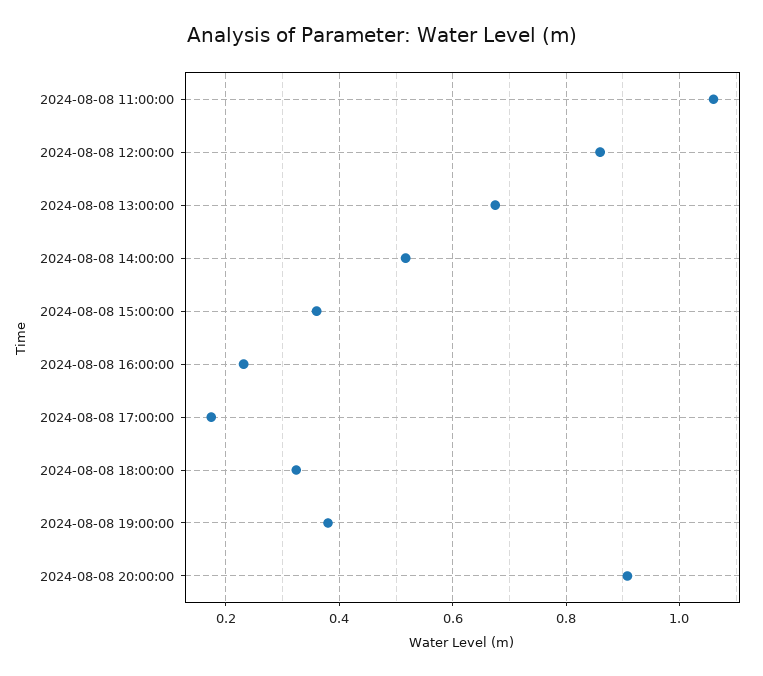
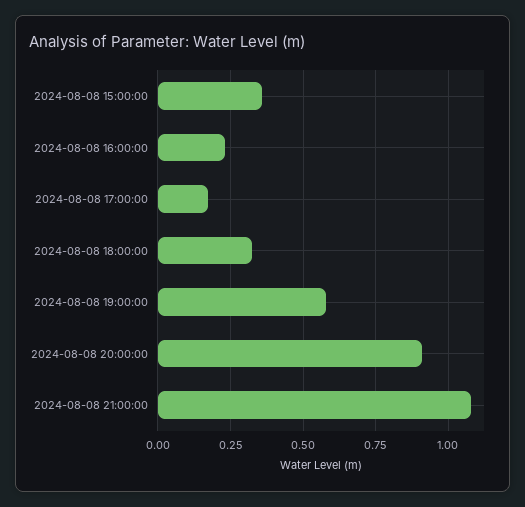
2024-08-08 11:00:00: 1.06 -> none
2024-08-08 12:00:00: 0.86 -> none
2024-08-08 13:00:00: 0.68 -> none
2024-08-08 14:00:00: 0.52 -> none
2024-08-08 19:00:00: 0.38 -> 0.575
2024-08-08 21:00:00: none -> 1.075

